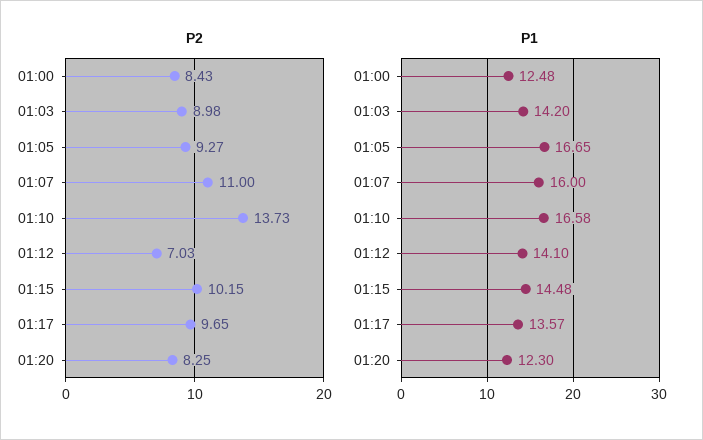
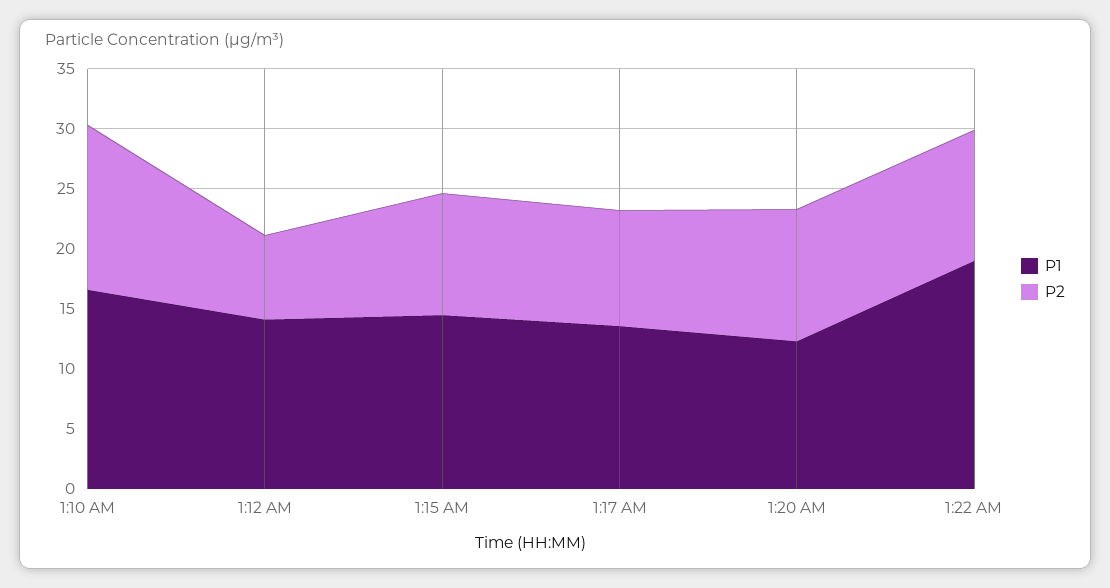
P2, 01:00: 8.43 -> none
P2, 01:03: 8.98 -> none
P2, 01:05: 9.27 -> none
P2, 01:07: 11 -> none
P2, 01:20: 8.25 -> 11
P1, 01:00: 12.48 -> none
P1, 01:03: 14.2 -> none
P1, 01:05: 16.65 -> none
P1, 01:07: 16 -> none
P1, 1:22 AM: none -> 19
P2, 1:22 AM: none -> 11

